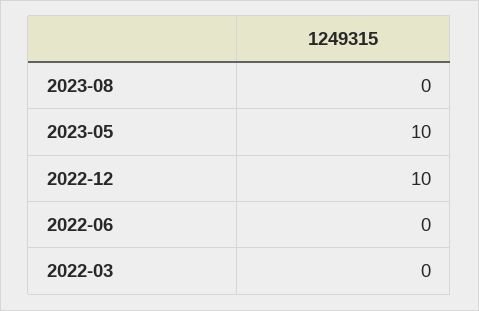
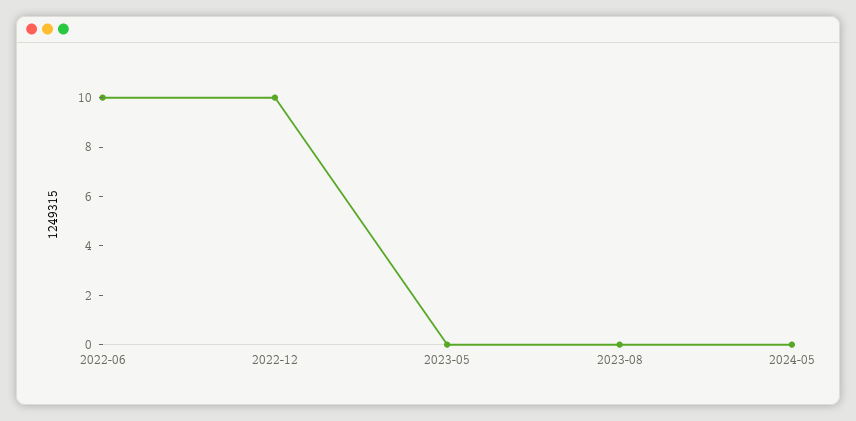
2023-05: 10 -> 0
2022-06: 0 -> 10
2022-03: 0 -> none
2024-05: none -> 0

